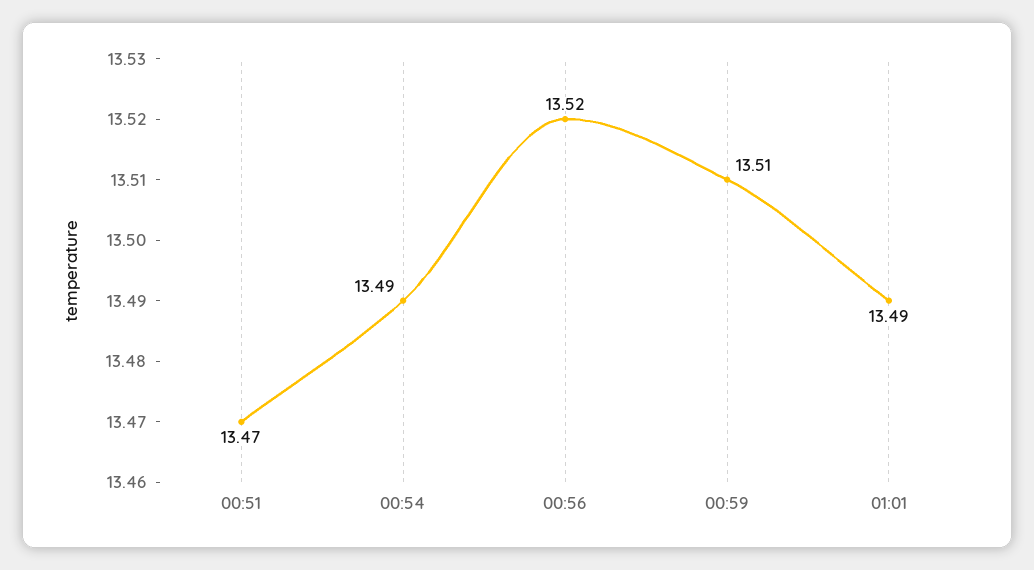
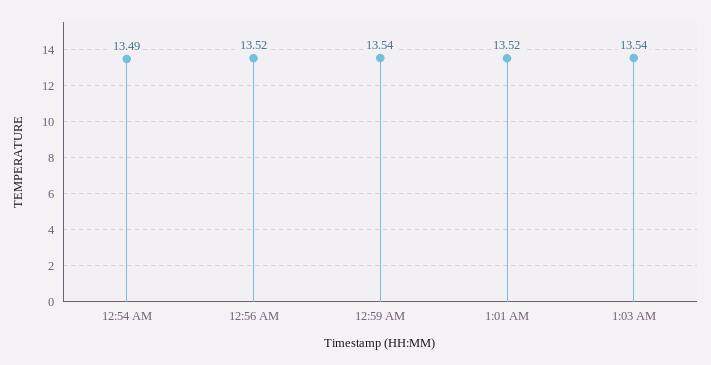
00:51: 13.47 -> none
00:59: 13.51 -> 13.54
01:01: 13.49 -> 13.52
1:03 AM: none -> 13.54

